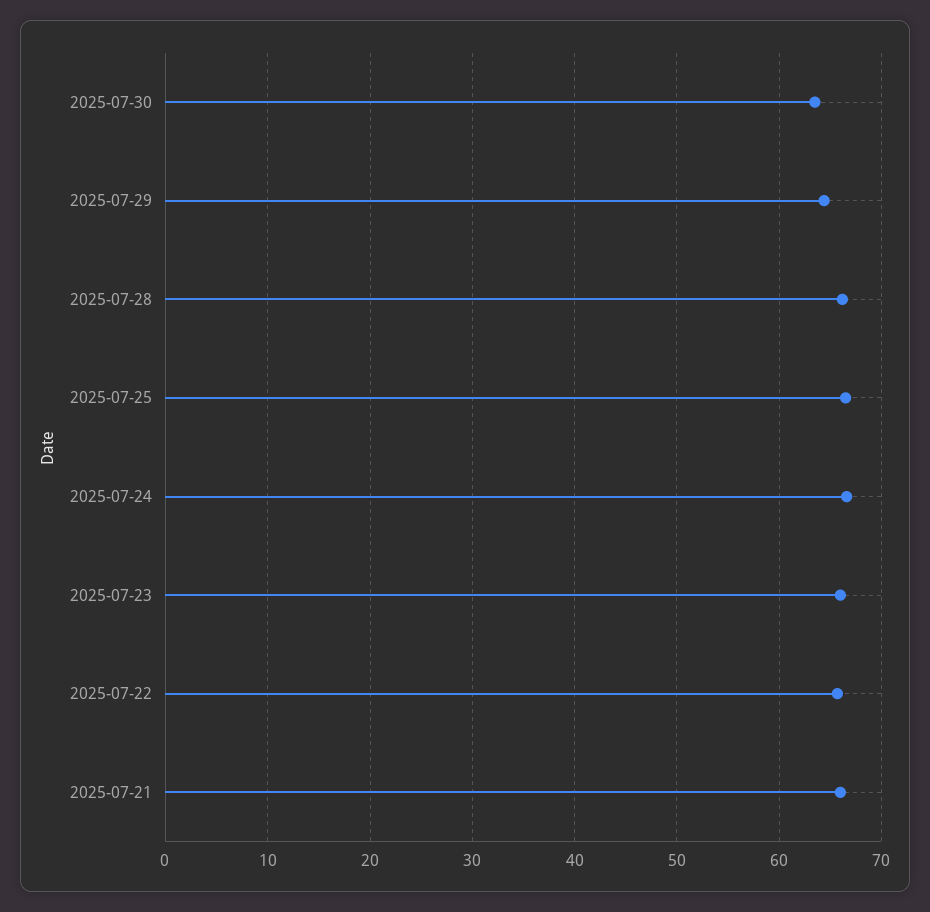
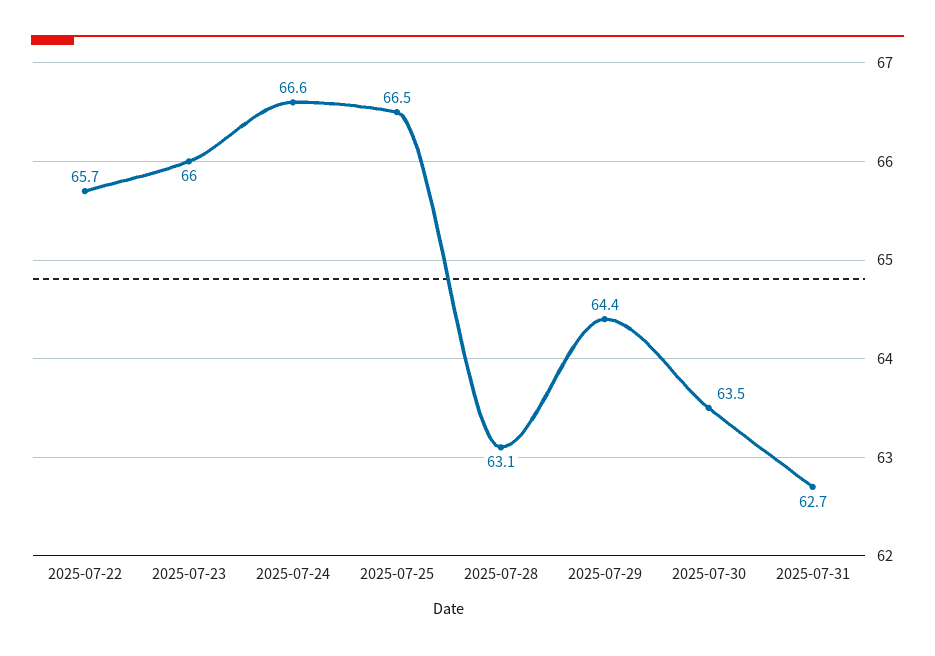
2025-07-28: 66 -> 63.1
2025-07-21: 66 -> none
2025-07-31: none -> 62.7

